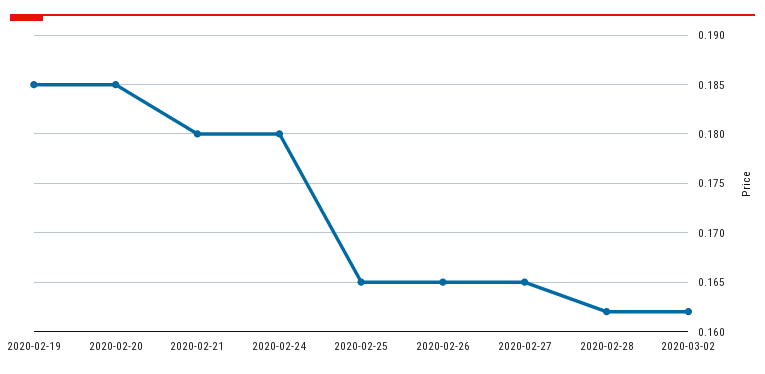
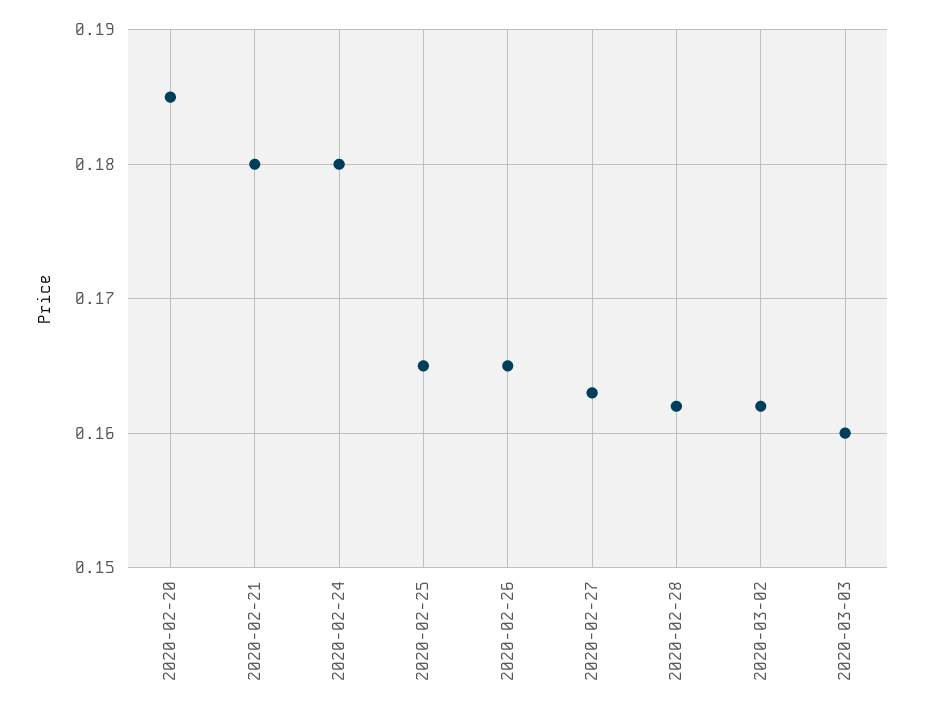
2020-02-19: 0.185 -> none
2020-02-27: 0.165 -> 0.163
2020-03-03: none -> 0.16

